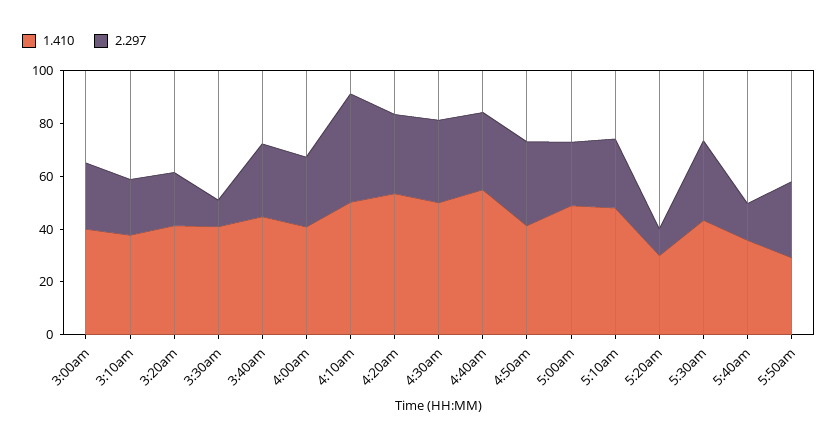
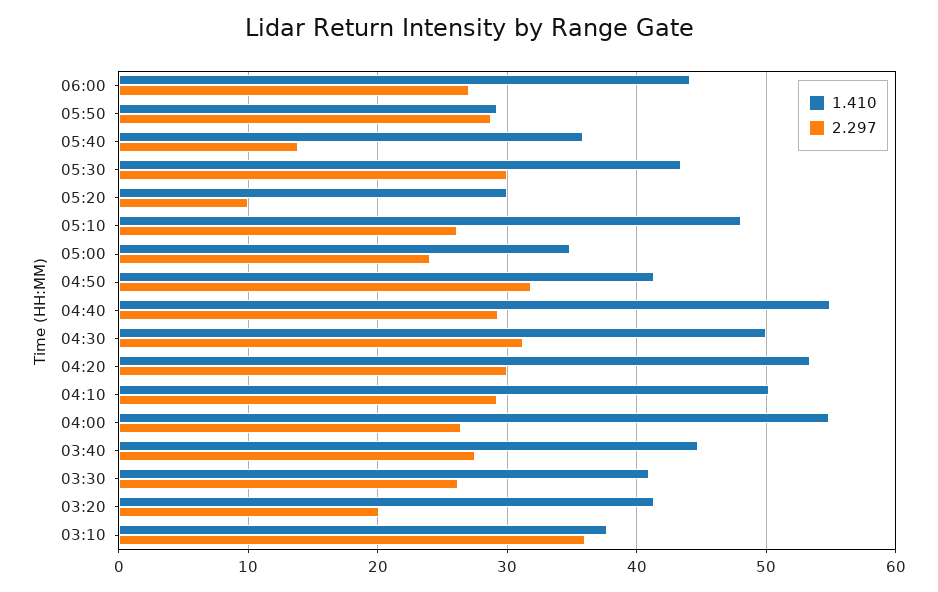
1.410, 3:00am: 40 -> none
2.297, 3:00am: 25 -> none
2.297, 3:10am: 20 -> 36
2.297, 3:30am: 10 -> 26
1.410, 4:00am: 40 -> 55
2.297, 4:10am: 40 -> 29
1.410, 5:00am: 50 -> 35
1.410, 06:00: none -> 44
2.297, 06:00: none -> 27

